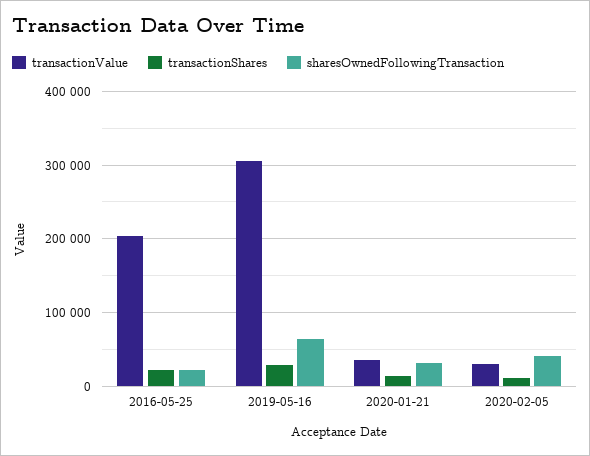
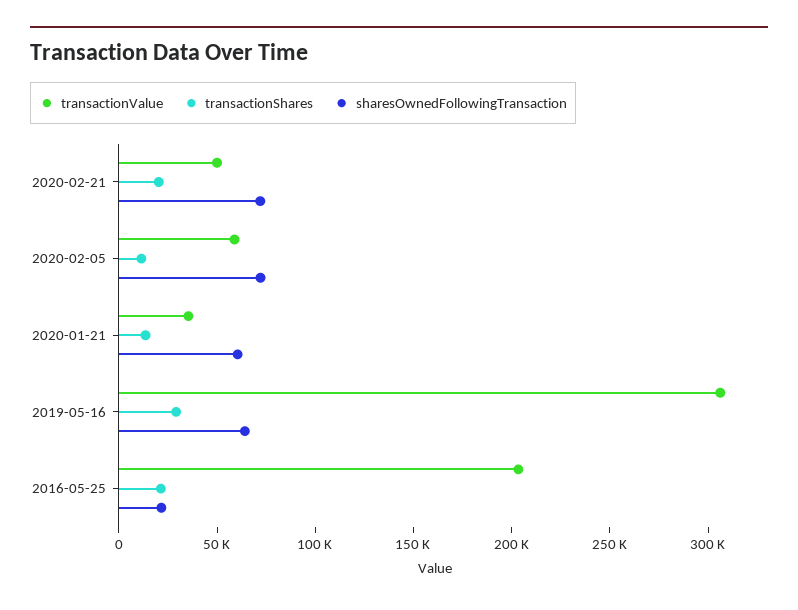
sharesOwnedFollowingTransaction, 2020-01-21: 30000 -> 60000
transactionValue, 2020-02-05: 30000 -> 60000
sharesOwnedFollowingTransaction, 2020-02-05: 40000 -> 70000
transactionValue, 2020-02-21: none -> 50000
transactionShares, 2020-02-21: none -> 20000
sharesOwnedFollowingTransaction, 2020-02-21: none -> 70000

